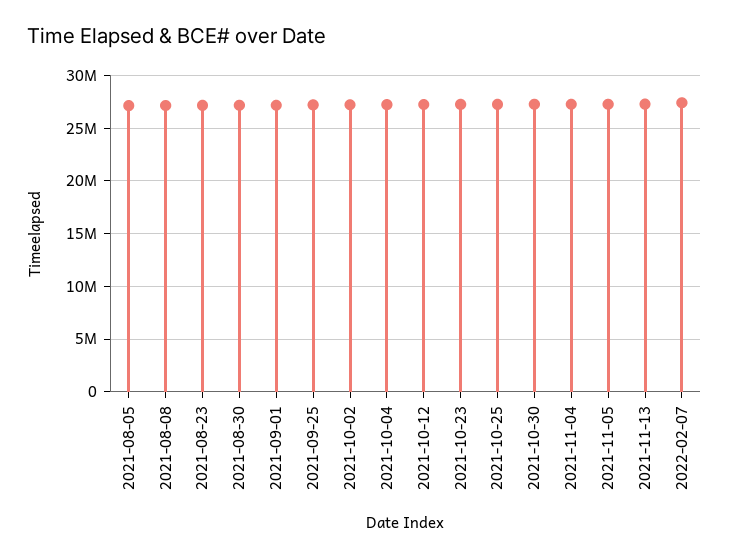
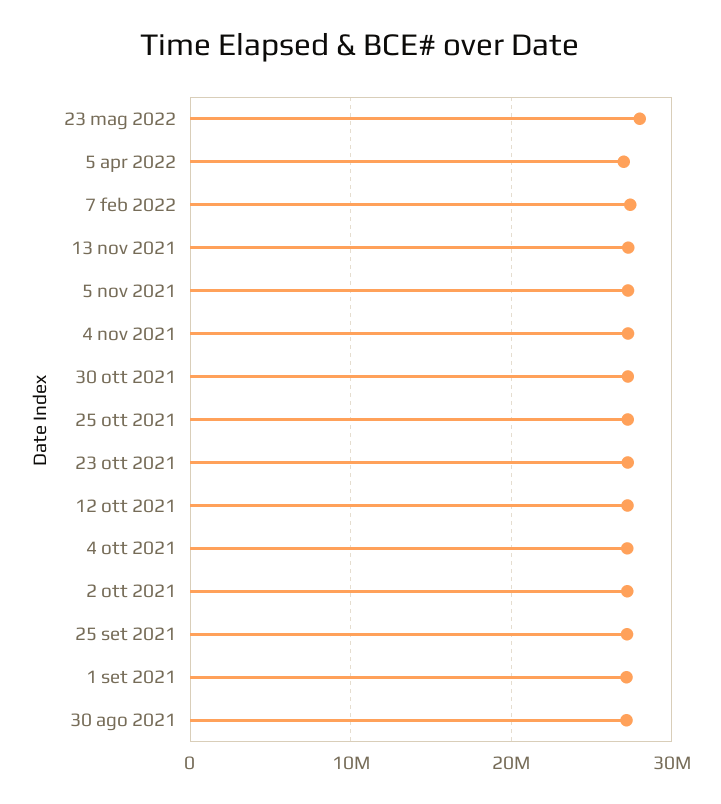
2021-08-05: 27000000 -> none
2021-08-08: 27000000 -> none
2021-08-23: 27000000 -> none
23 mag 2022: none -> 28000000
5 apr 2022: none -> 27000000

